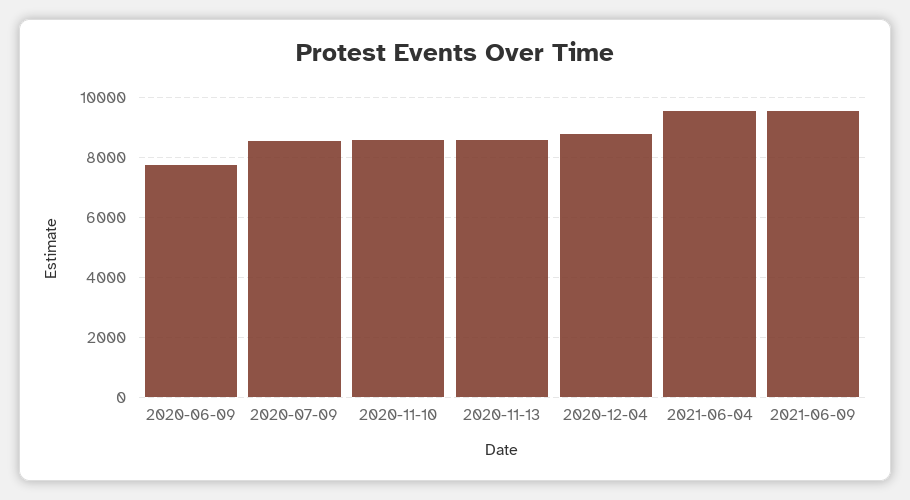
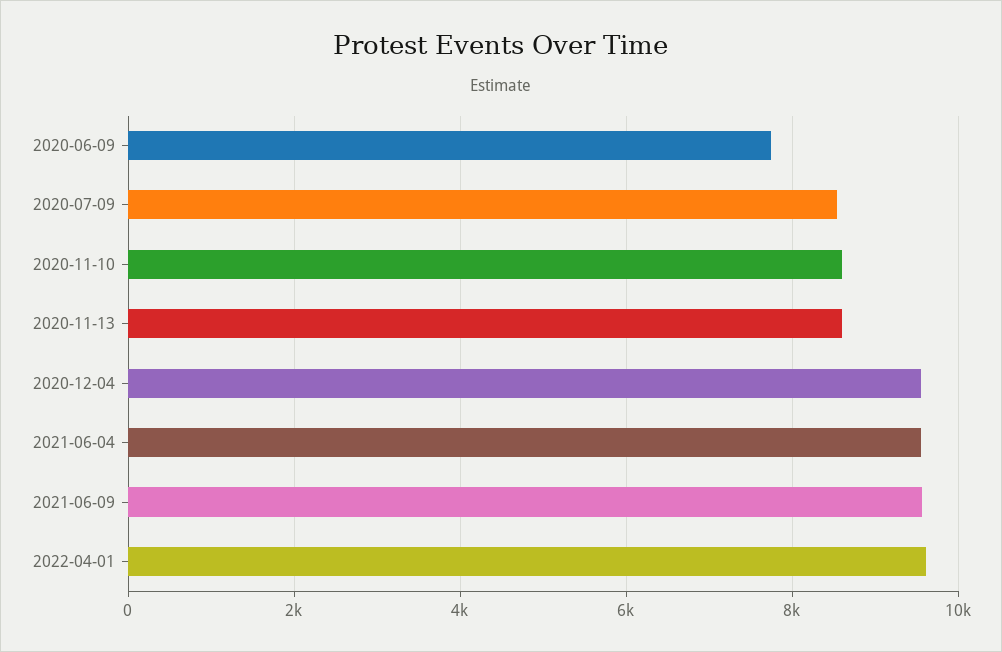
2020-12-04: 8750 -> 9600
2022-04-01: none -> 9600

